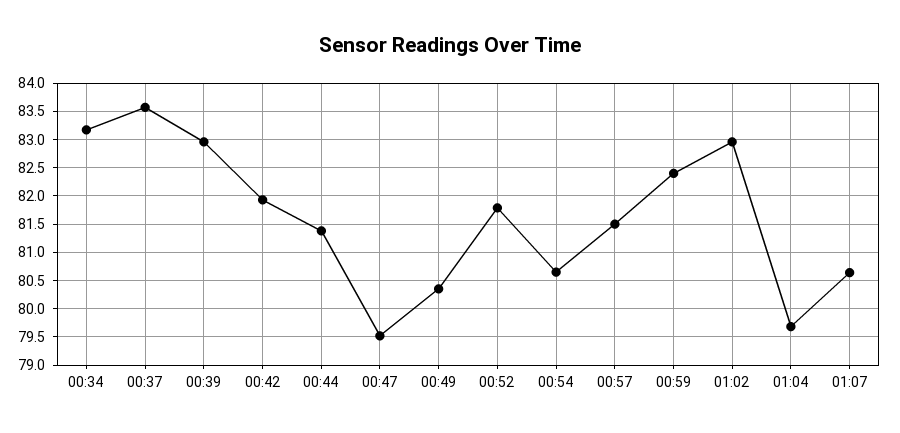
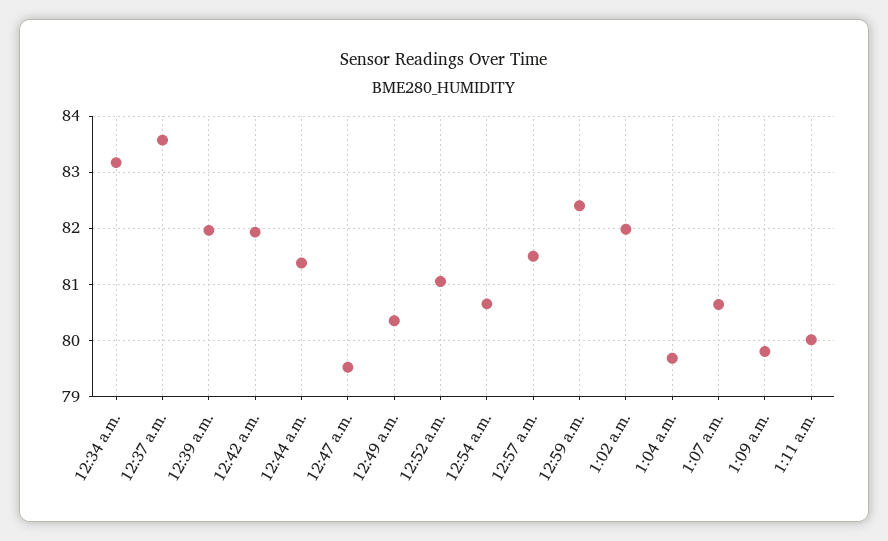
00:39: 83 -> 82
00:52: 81.75 -> 81
01:02: 83 -> 82
1:09 a.m.: none -> 79.8
1:11 a.m.: none -> 80

